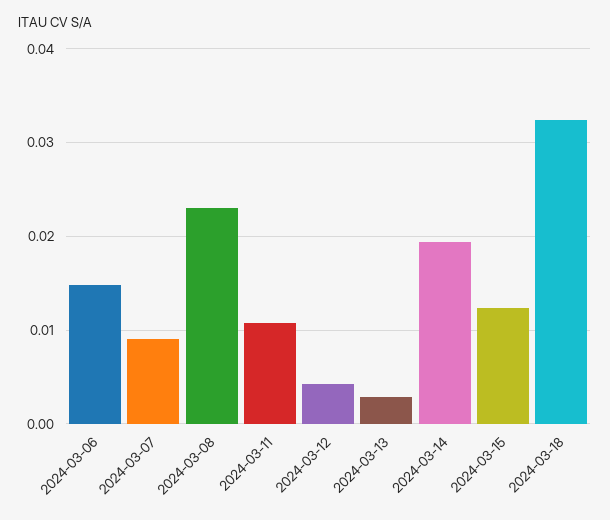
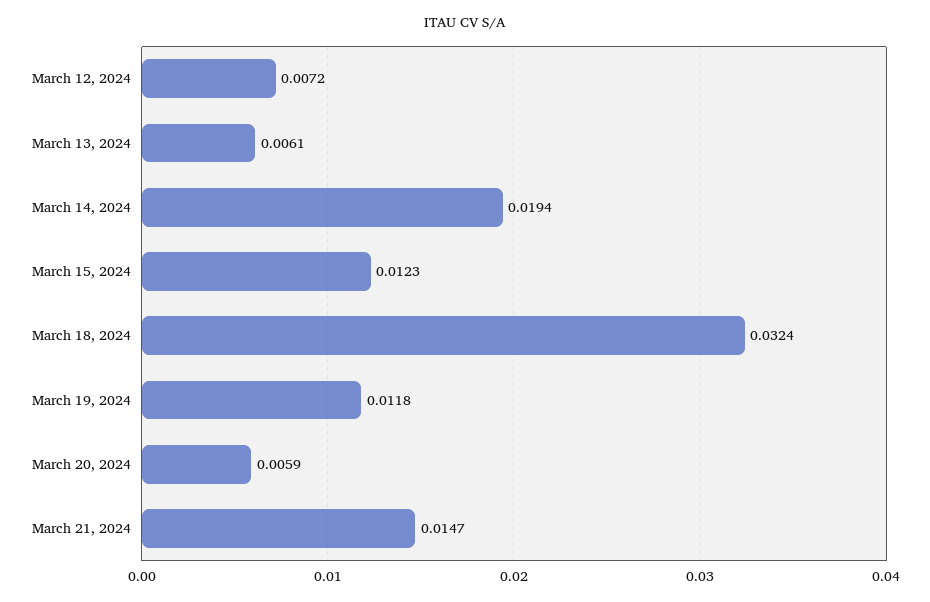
2024-03-06: 0.015 -> none
2024-03-07: 0.009 -> none
2024-03-08: 0.023 -> none
2024-03-11: 0.011 -> none
2024-03-12: 0.004 -> 0.0072
2024-03-13: 0.003 -> 0.0061
March 19, 2024: none -> 0.0118
March 20, 2024: none -> 0.0059
March 21, 2024: none -> 0.0147

